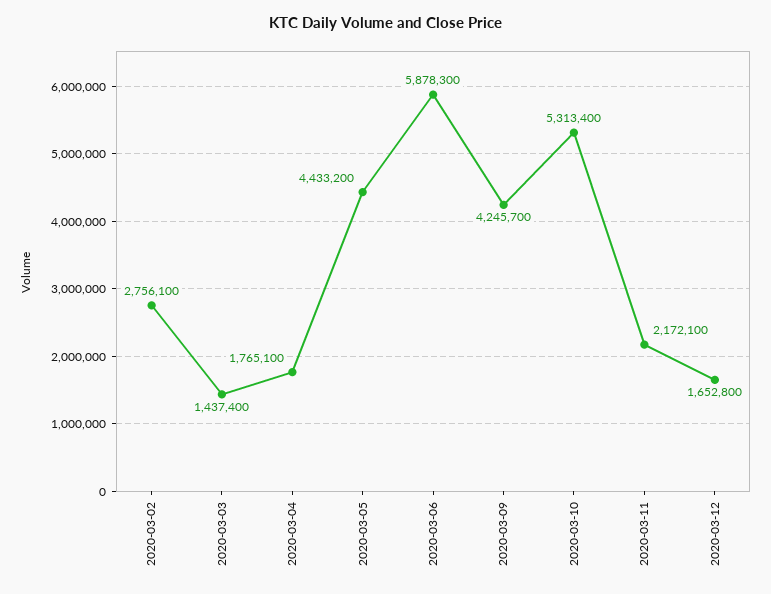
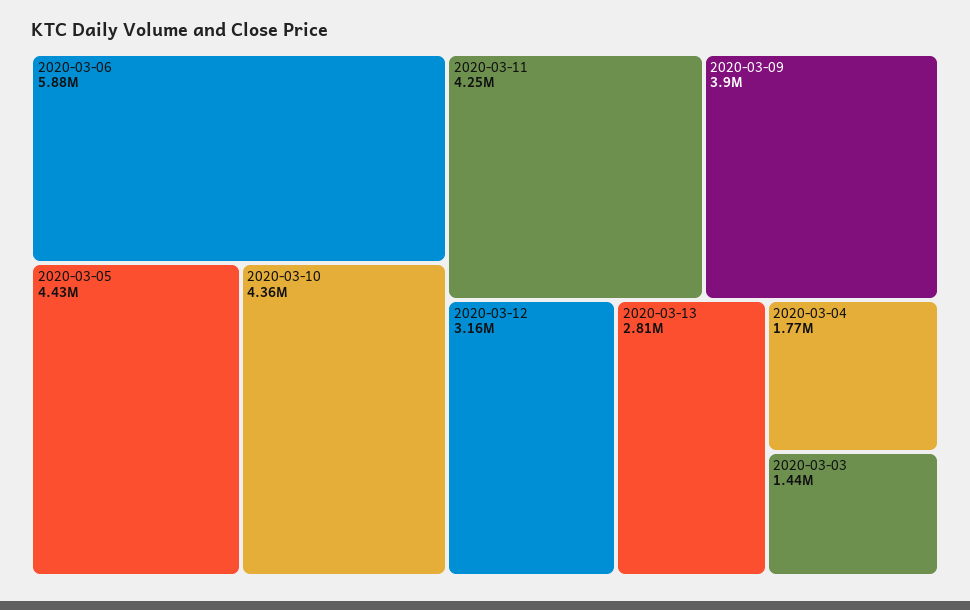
2020-03-02: 2756100 -> none
2020-03-09: 4245700 -> 3900000
2020-03-10: 5313400 -> 4360000
2020-03-11: 2172100 -> 4250000
2020-03-12: 1652800 -> 3160000
2020-03-13: none -> 2810000

